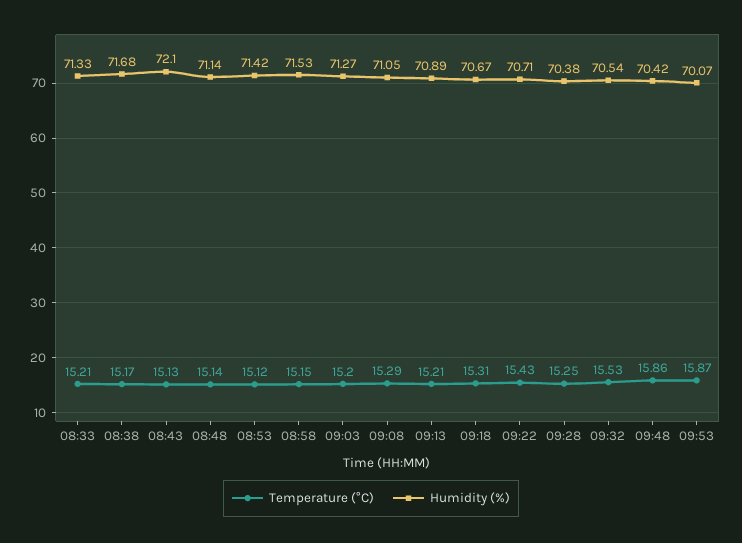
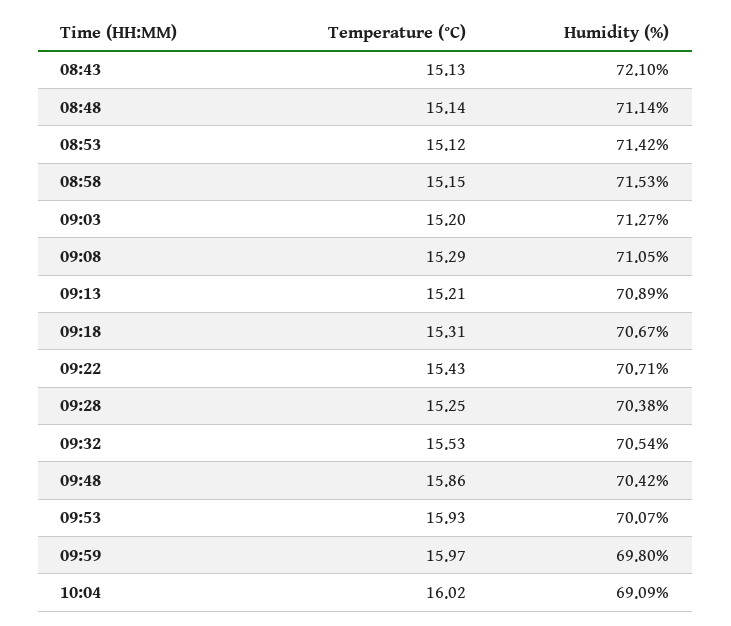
Temperature (°C), 08:33: 15.21 -> none
Humidity (%), 08:33: 71.33 -> none
Temperature (°C), 08:38: 15.17 -> none
Humidity (%), 08:38: 71.68 -> none
Temperature (°C), 09:53: 15.87 -> 15.93
Temperature (°C), 09:59: none -> 15.97
Humidity (%), 09:59: none -> 69.8
Temperature (°C), 10:04: none -> 16.02
Humidity (%), 10:04: none -> 69.09

